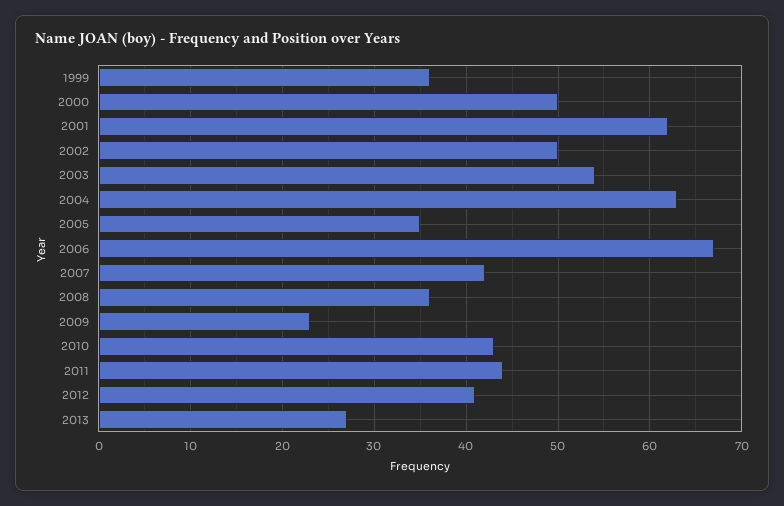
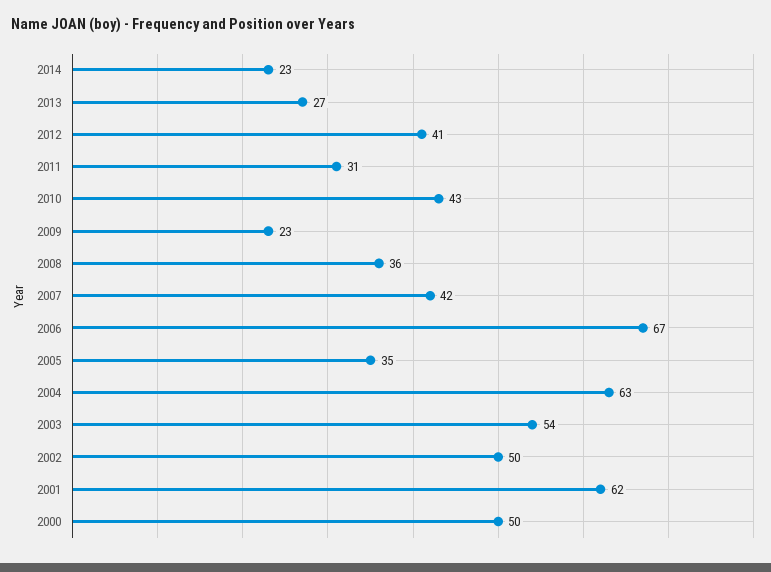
1999: 36 -> none
2011: 44 -> 31
2014: none -> 23

